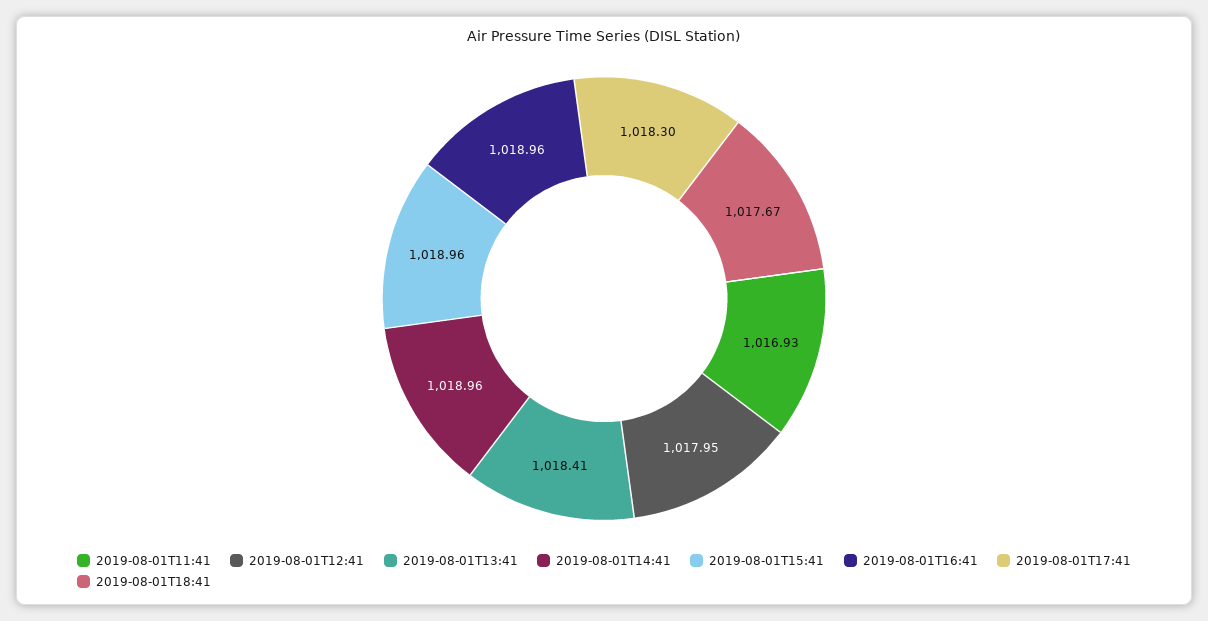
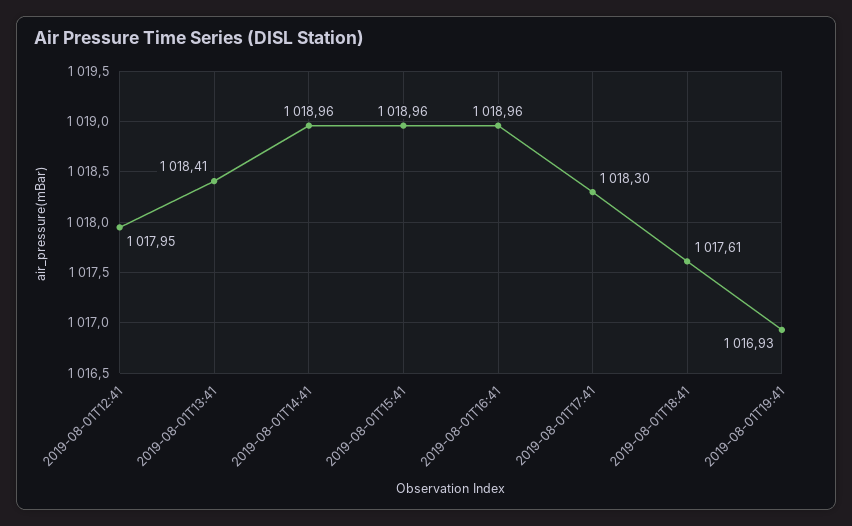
2019-08-01T11:41: 1016.93 -> none
2019-08-01T18:41: 1017.67 -> 1017.61
2019-08-01T19:41: none -> 1016.93

